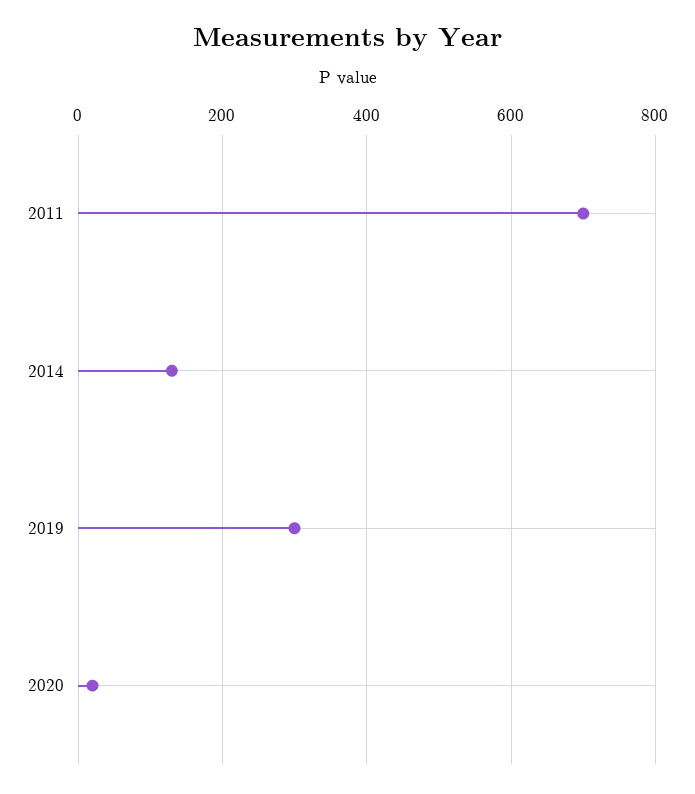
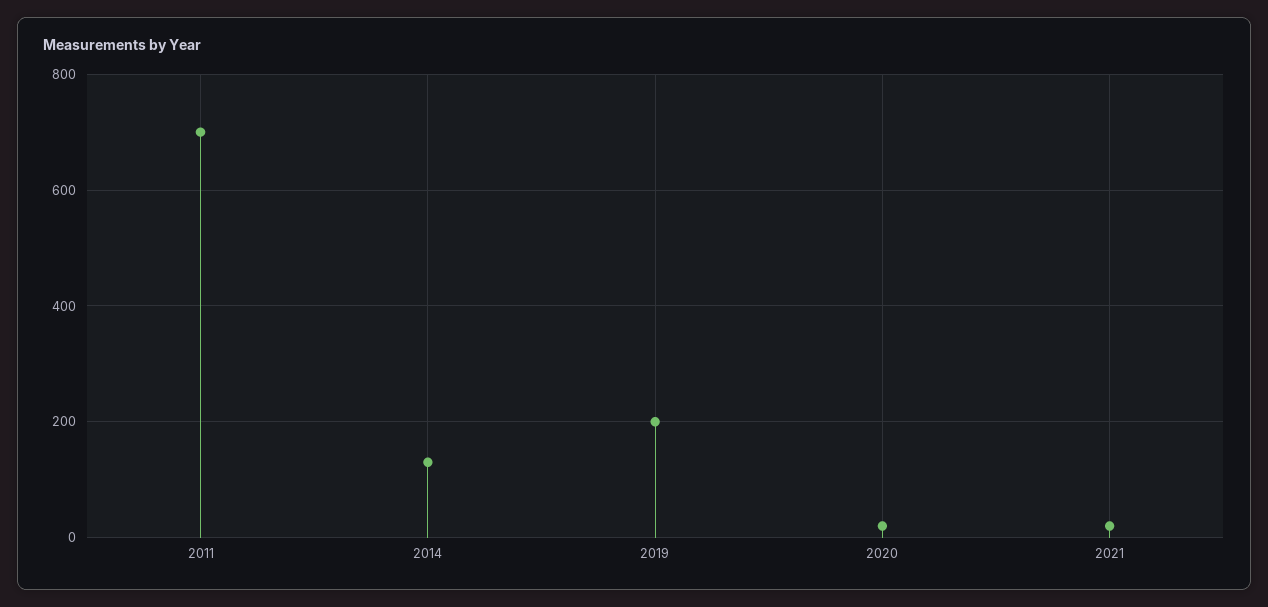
2019: 300 -> 200
2021: none -> 20

